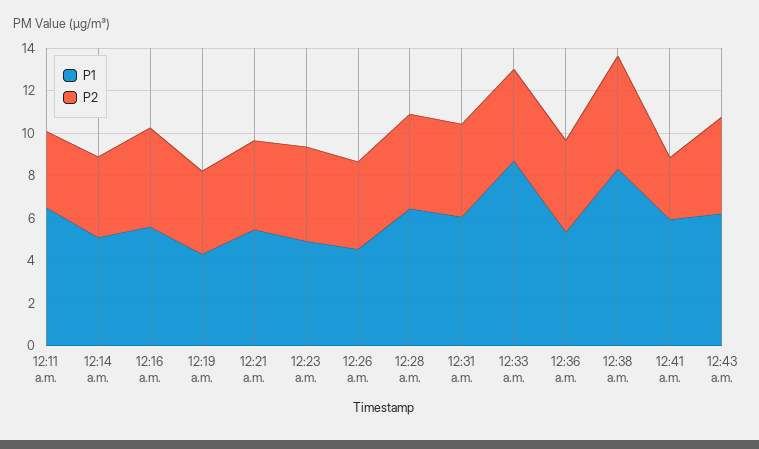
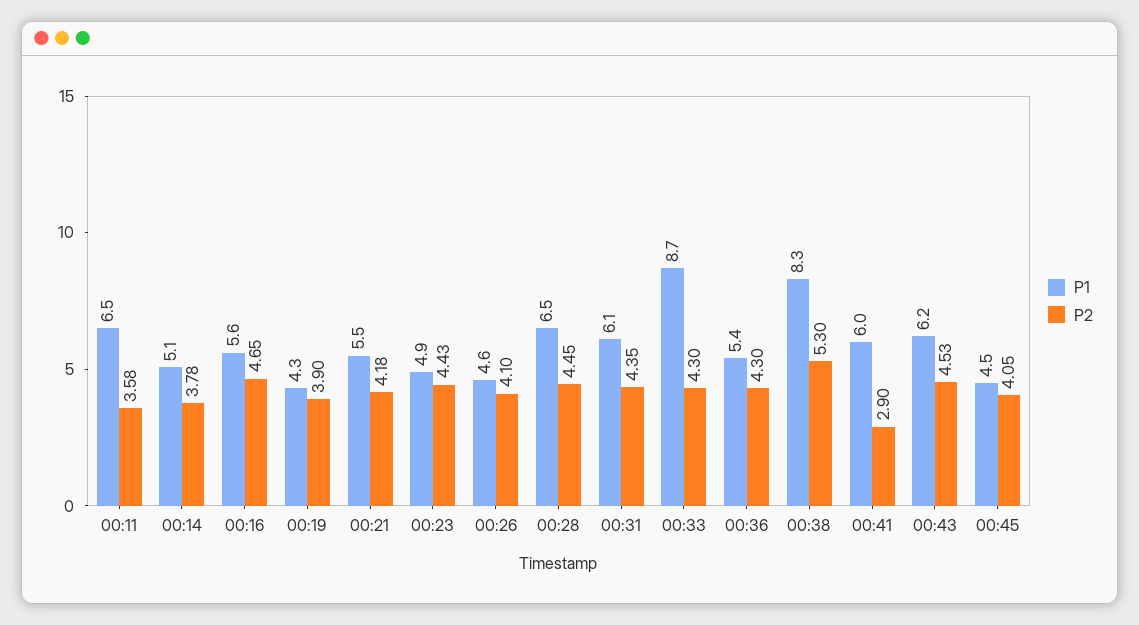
P1, 00:45: none -> 4.5
P2, 00:45: none -> 4.05

